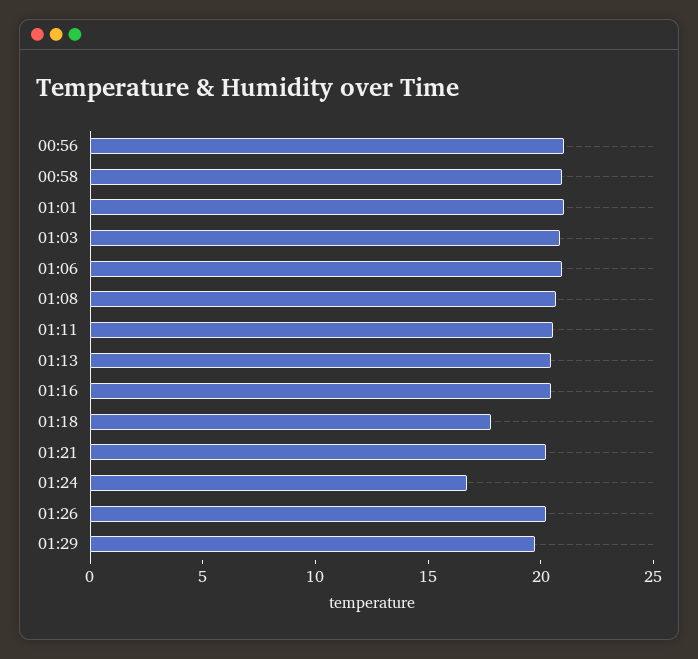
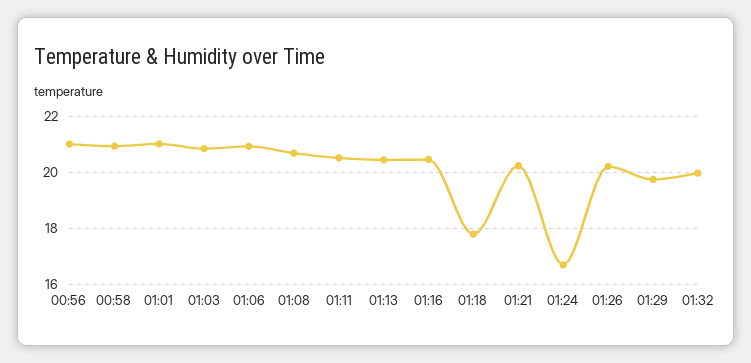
01:32: none -> 20

